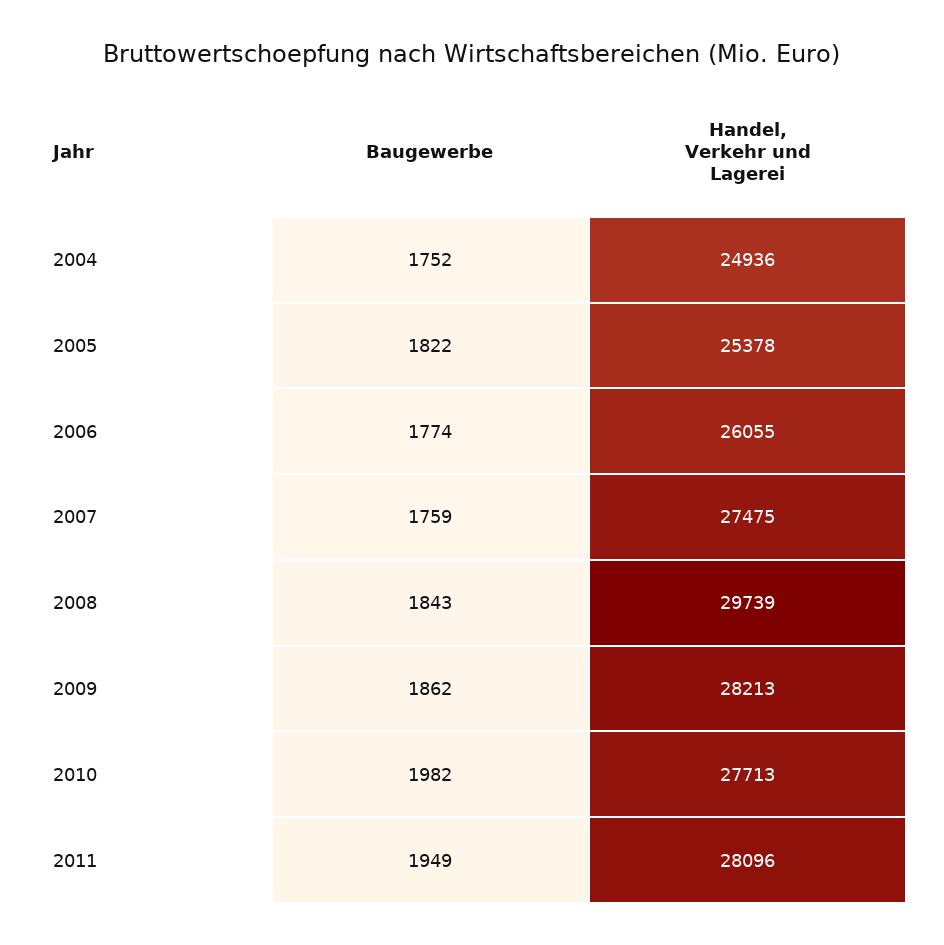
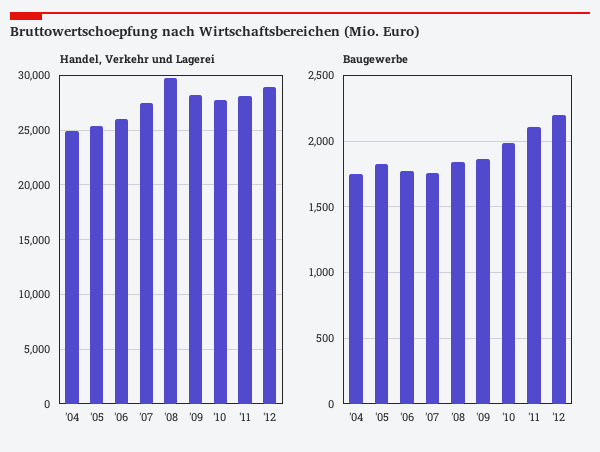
Baugewerbe, 2011: 1949 -> 2100
Handel, Verkehr und Lagerei, '12: none -> 29000
Baugewerbe, '12: none -> 2200

